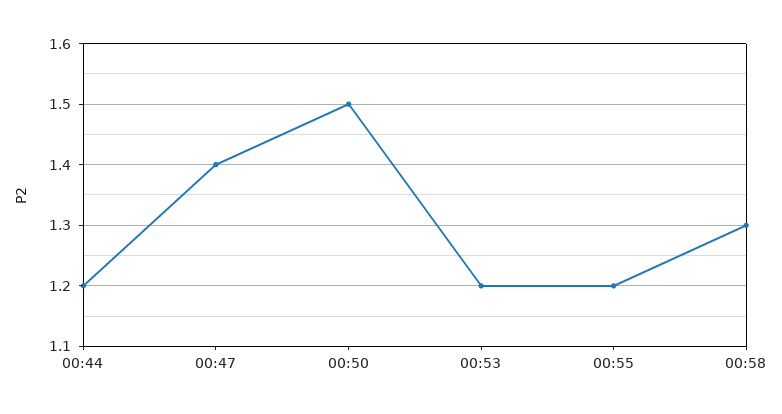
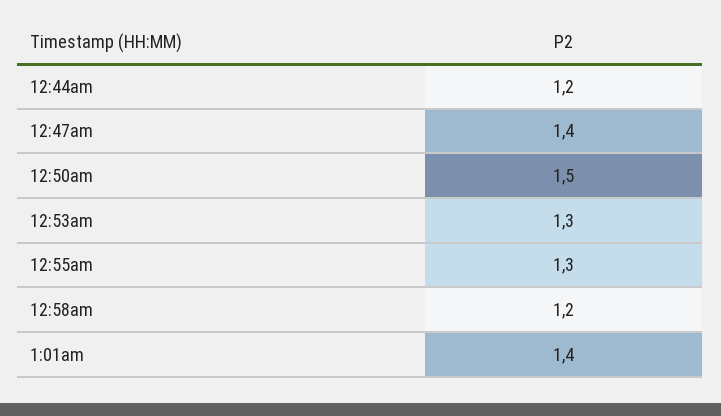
00:53: 1.2 -> 1.3
00:55: 1.2 -> 1.3
00:58: 1.3 -> 1.2
1:01am: none -> 1.4

